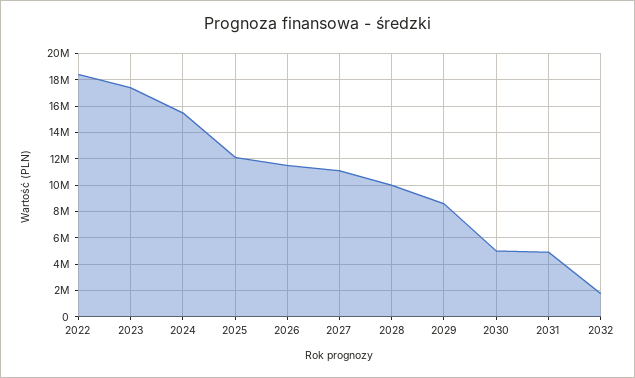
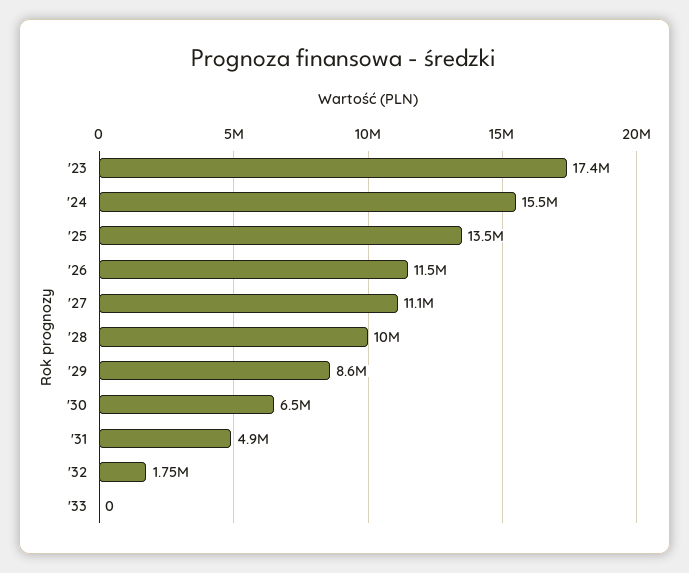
2022: 18500000 -> none
2025: 12000000 -> 13500000
2030: 5000000 -> 6500000
'33: none -> 0

